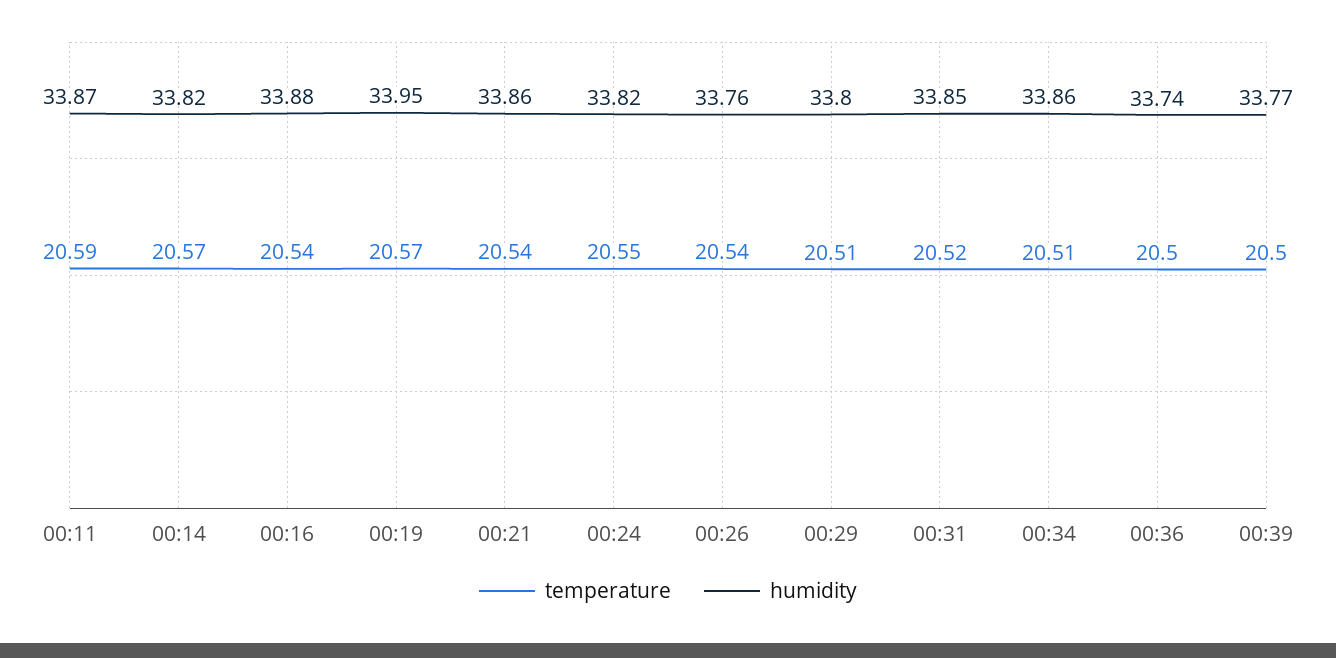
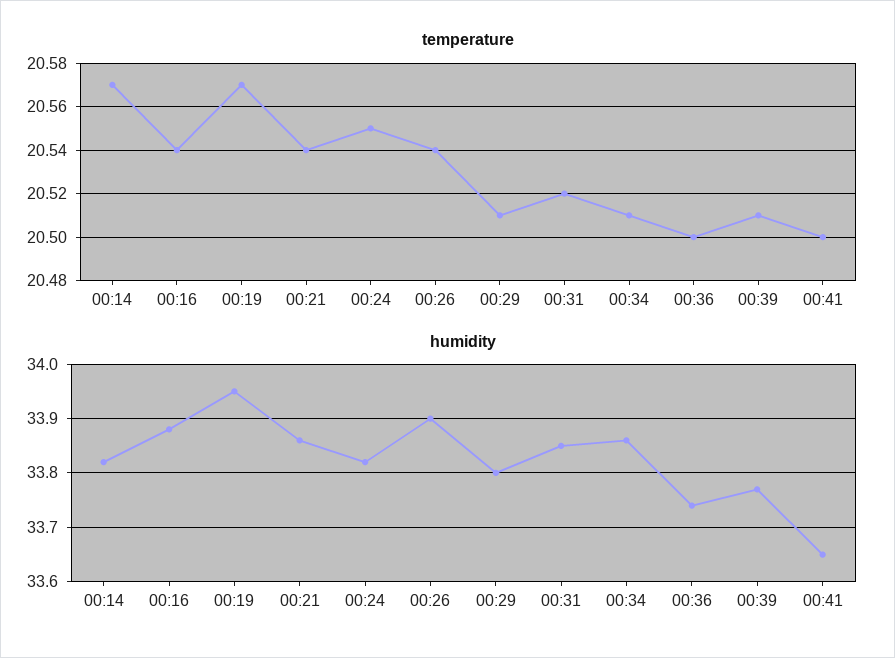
temperature, 00:11: 20.59 -> none
humidity, 00:11: 33.87 -> none
humidity, 00:26: 33.76 -> 33.9
temperature, 00:39: 20.5 -> 20.51
temperature, 00:41: none -> 20.5
humidity, 00:41: none -> 33.65

